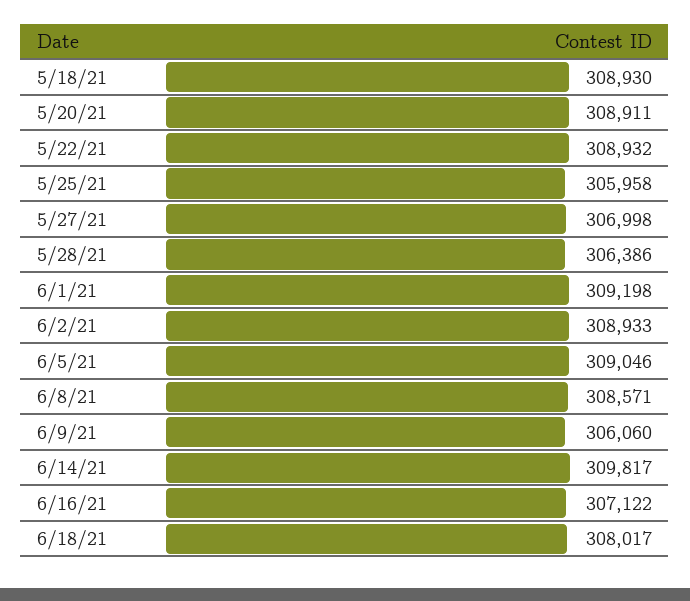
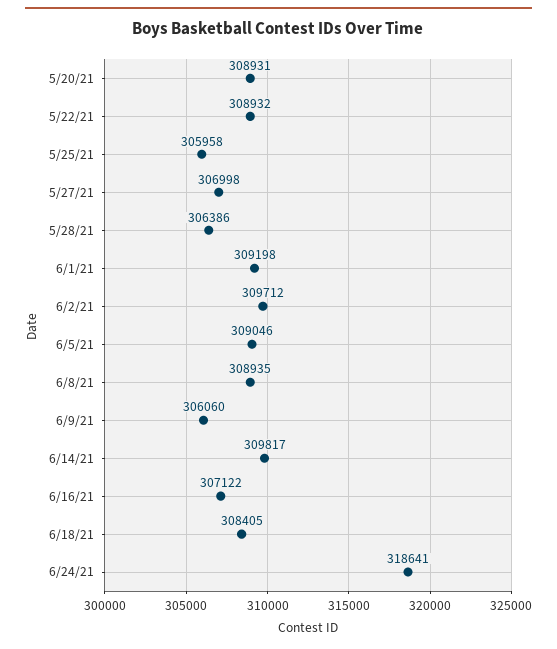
5/18/21: 308930 -> none
5/20/21: 308911 -> 308931
6/2/21: 308933 -> 309712
6/8/21: 308571 -> 308935
6/18/21: 308017 -> 308405
6/24/21: none -> 318641

